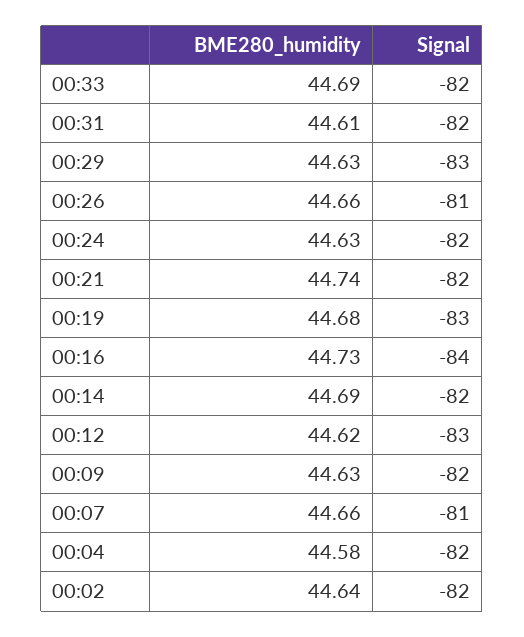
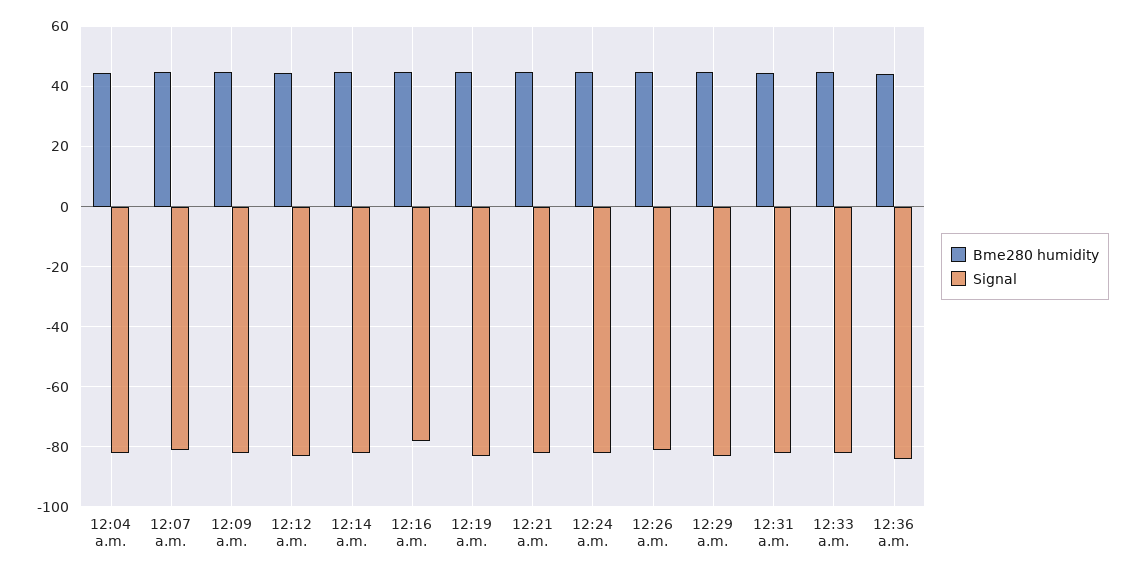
Signal, 00:16: -84 -> -78
BME280_humidity, 00:02: 44.64 -> none
Signal, 00:02: -82 -> none
BME280_humidity, 12:36 a.m.: none -> 44
Signal, 12:36 a.m.: none -> -84

